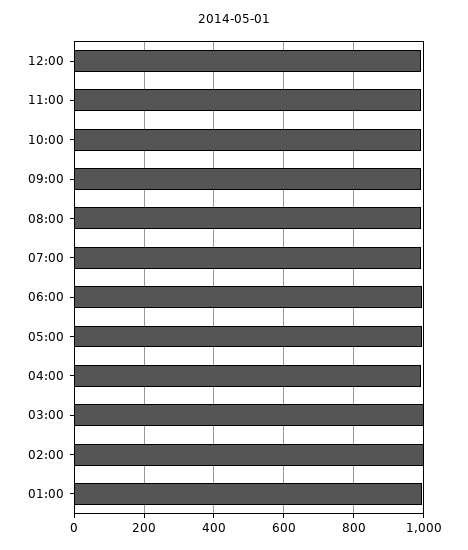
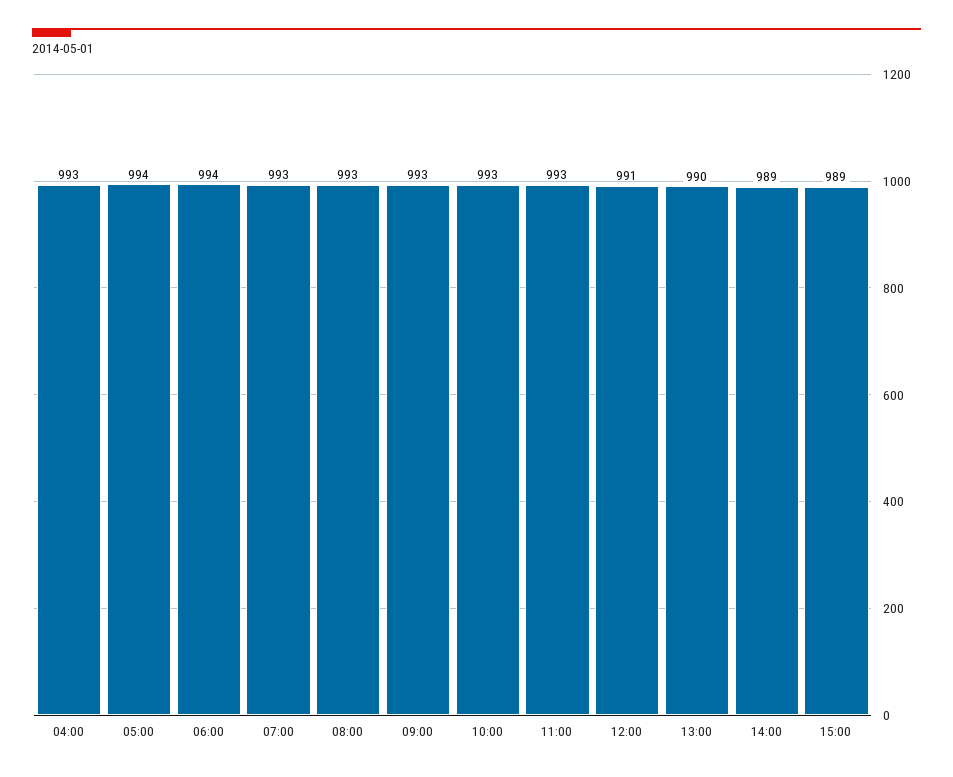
03:00: 1000 -> none
02:00: 1000 -> none
01:00: 1000 -> none
13:00: none -> 990
14:00: none -> 989
15:00: none -> 989

